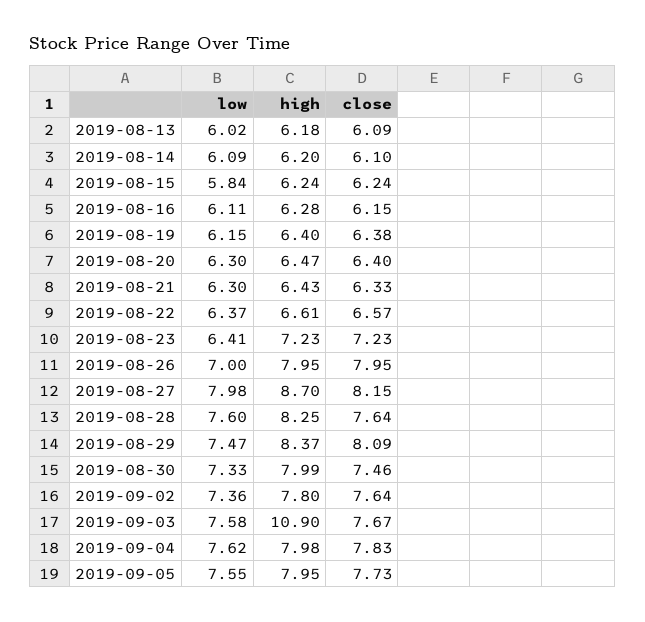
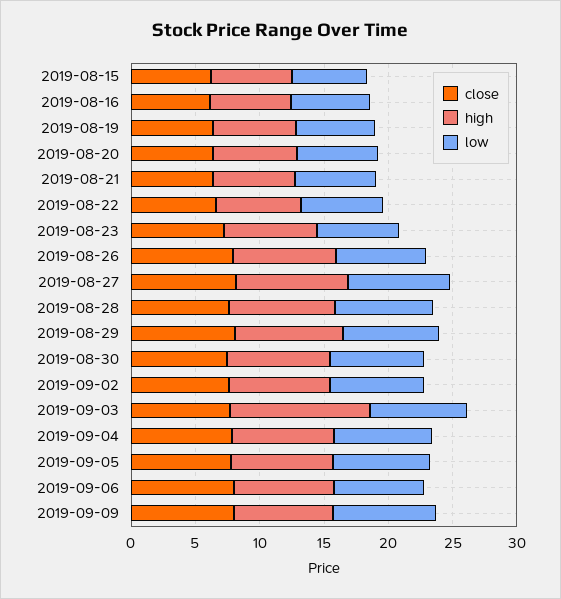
low, 2019-08-13: 6.02 -> none
high, 2019-08-13: 6.18 -> none
close, 2019-08-13: 6.09 -> none
low, 2019-08-14: 6.09 -> none
high, 2019-08-14: 6.2 -> none
close, 2019-08-14: 6.1 -> none
close, 2019-09-06: none -> 8
high, 2019-09-06: none -> 8
low, 2019-09-06: none -> 7
close, 2019-09-09: none -> 8
high, 2019-09-09: none -> 8
low, 2019-09-09: none -> 8

